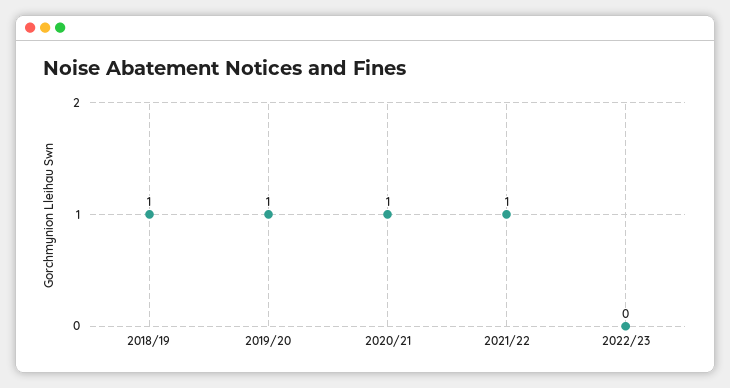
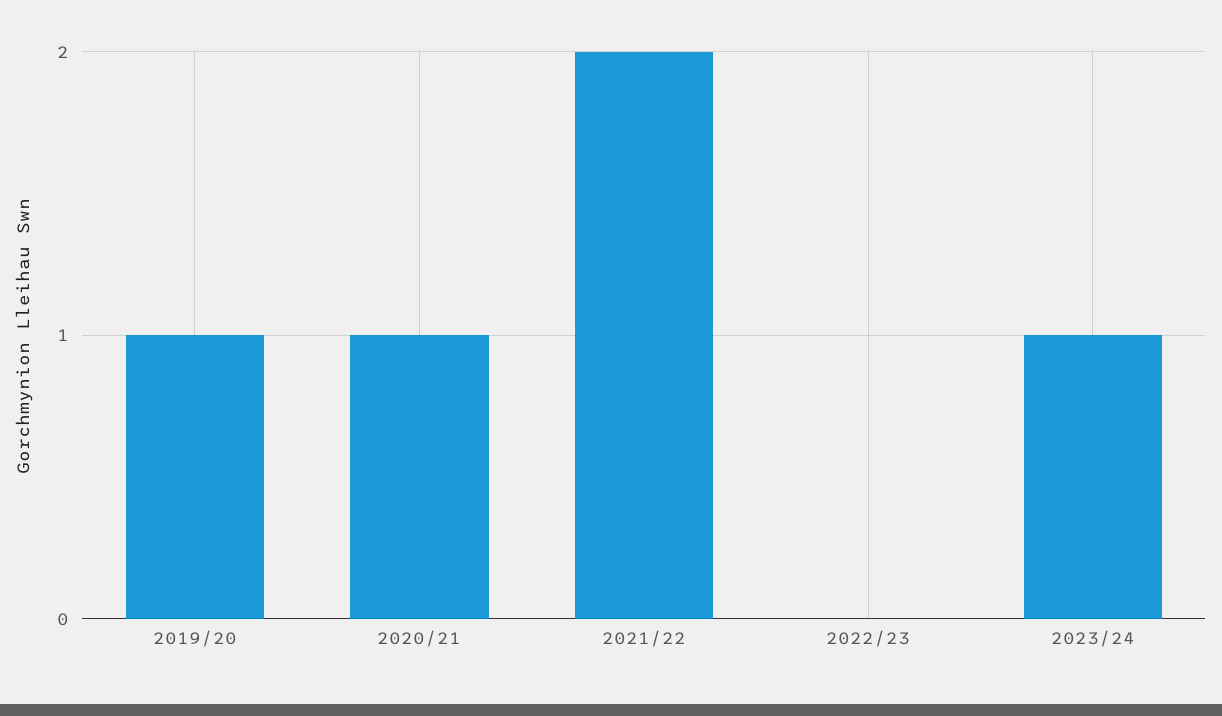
2018/19: 1 -> none
2021/22: 1 -> 2
2023/24: none -> 1

